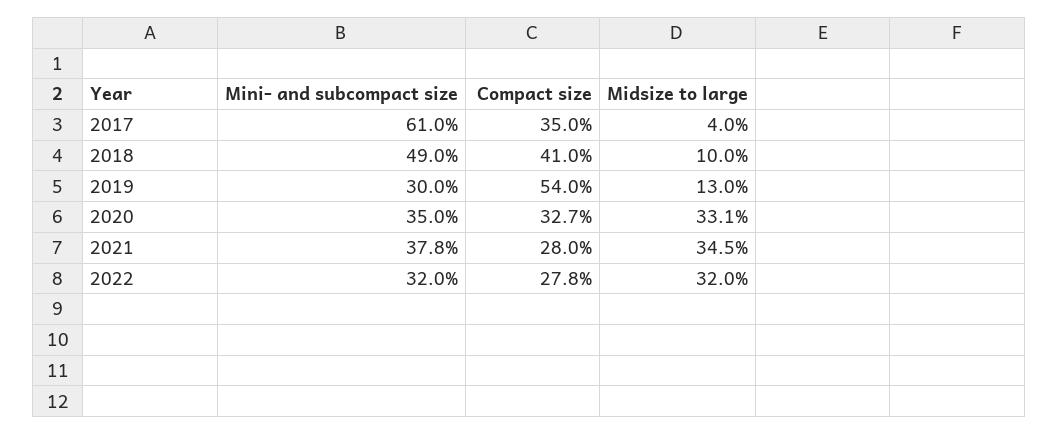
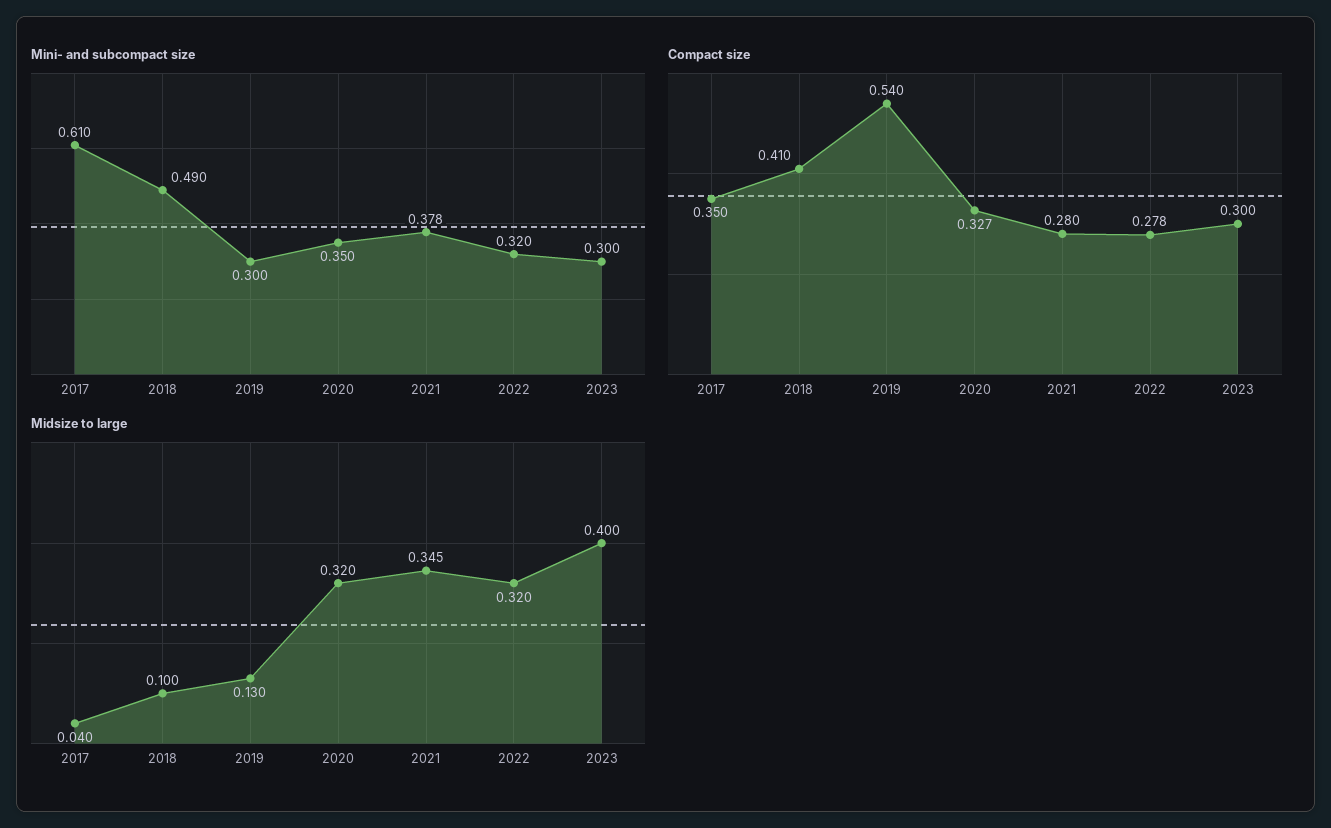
Midsize to large, 2020: 0.331 -> 0.32
Mini- and subcompact size, 2023: none -> 0.3
Compact size, 2023: none -> 0.3
Midsize to large, 2023: none -> 0.4

